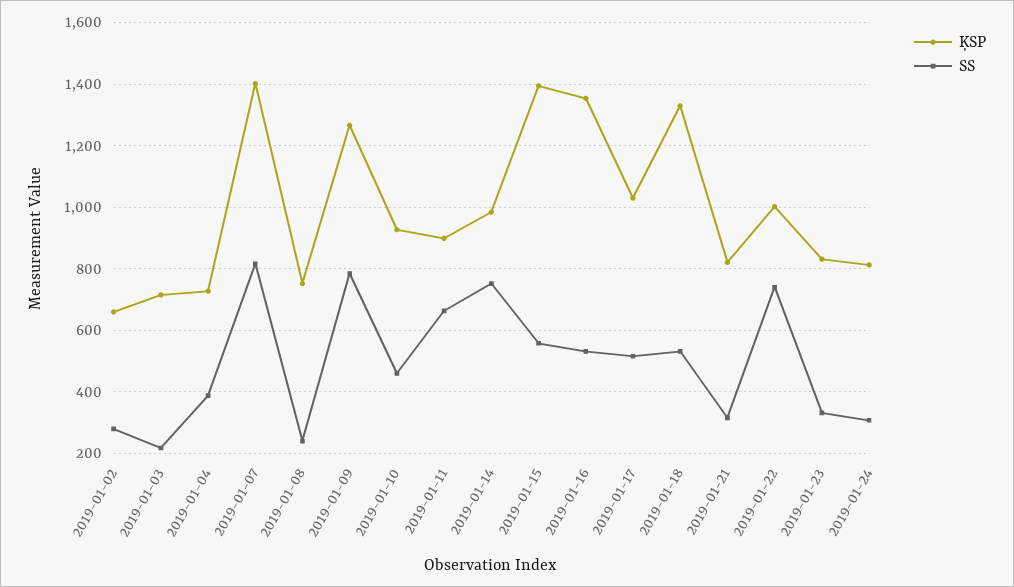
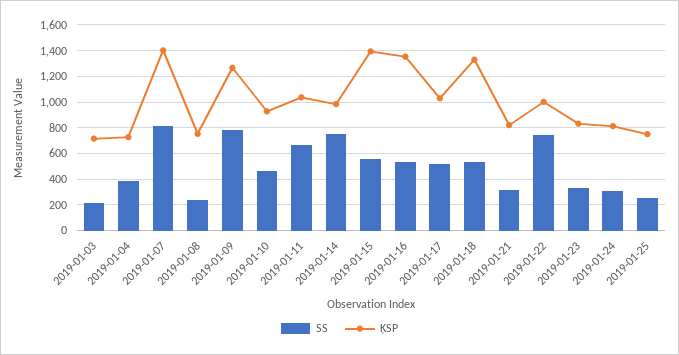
ĶSP, 2019-01-02: 660 -> none
SS, 2019-01-02: 280 -> none
ĶSP, 2019-01-11: 900 -> 1050
SS, 2019-01-25: none -> 250
ĶSP, 2019-01-25: none -> 750

